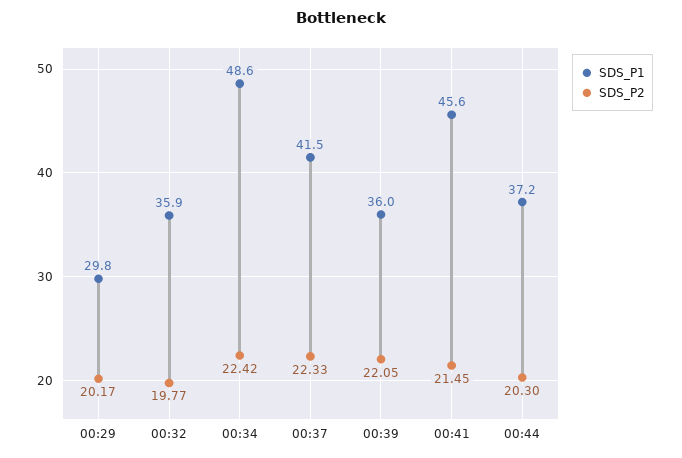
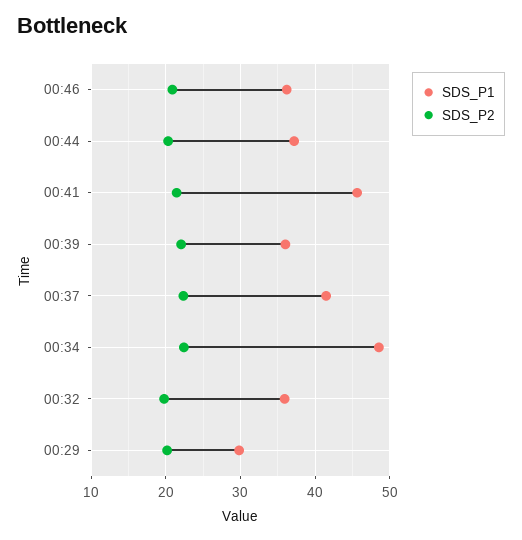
SDS_P1, 00:46: none -> 36
SDS_P2, 00:46: none -> 21

